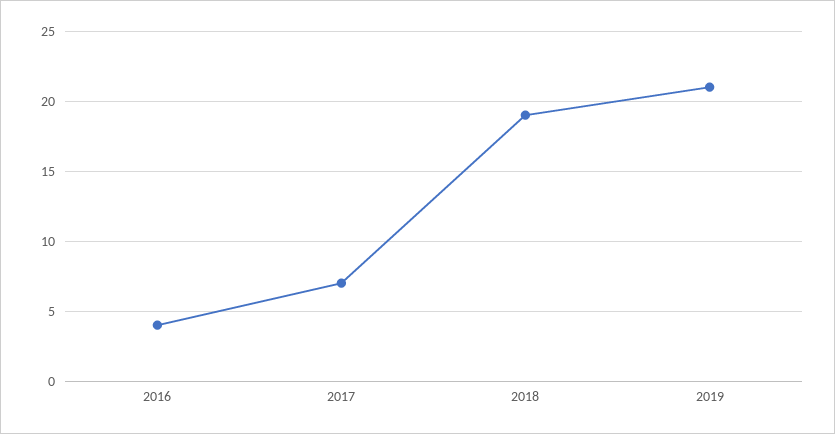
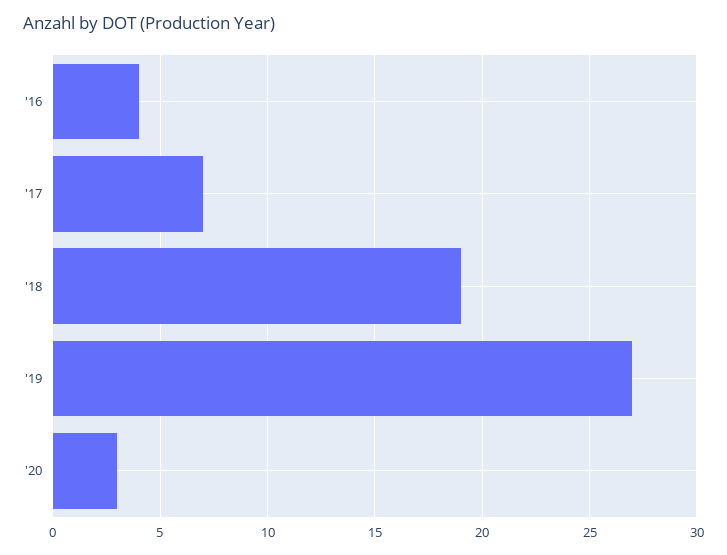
2019: 21 -> 27
'20: none -> 3

